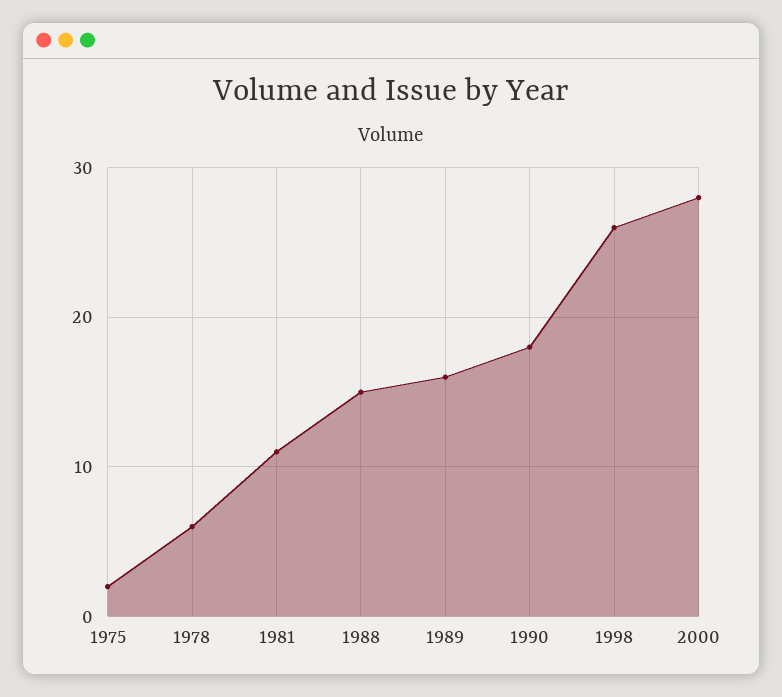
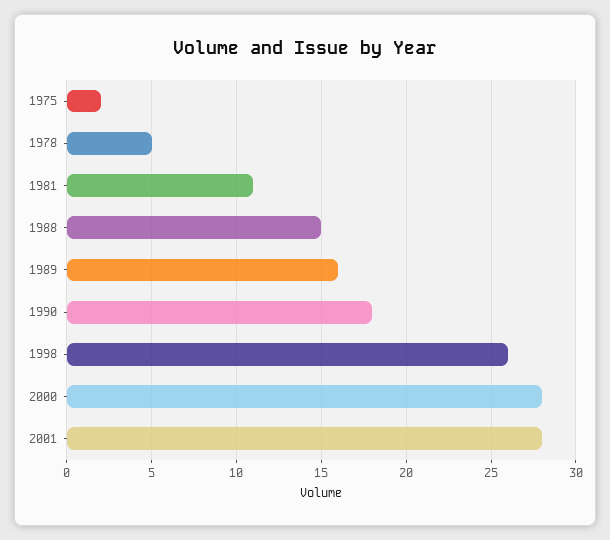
1978: 6 -> 5
2001: none -> 28

